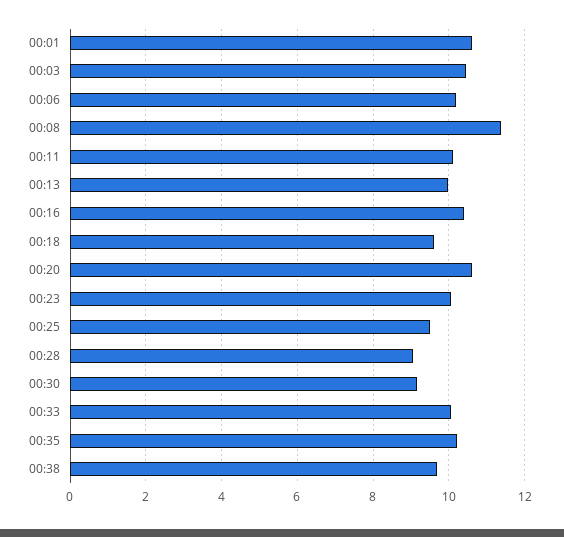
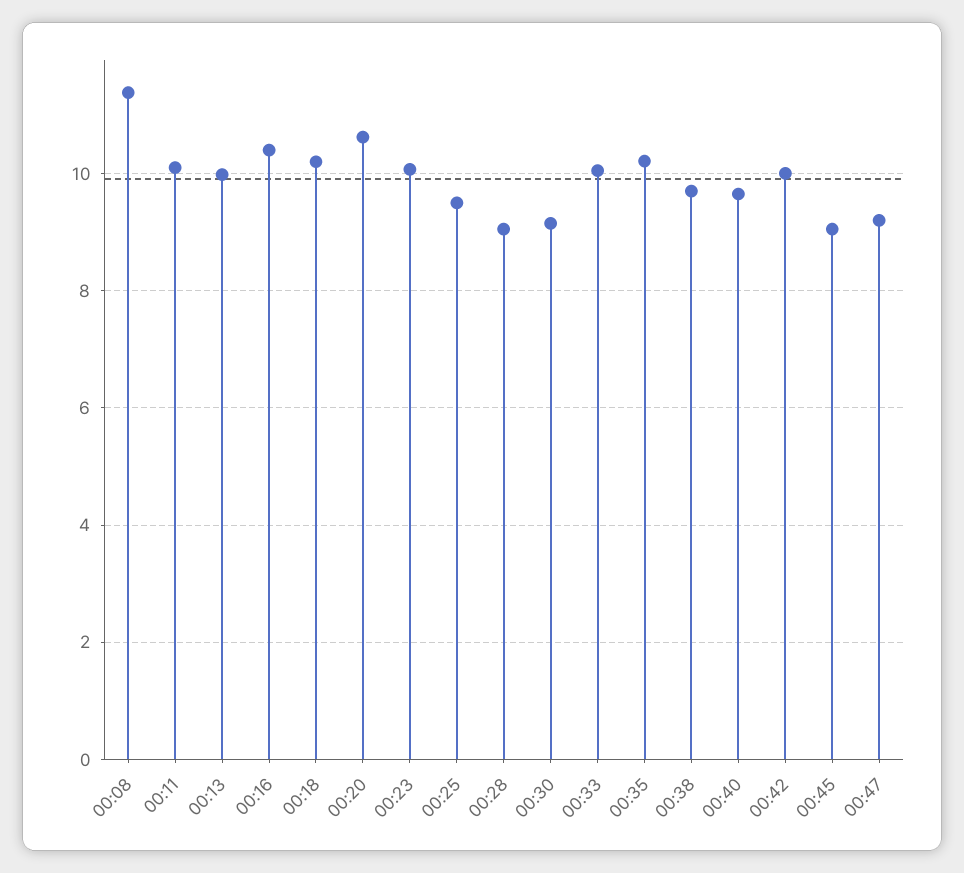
00:01: 10.6 -> none
00:03: 10.4 -> none
00:06: 10.2 -> none
00:18: 9.6 -> 10.2
00:40: none -> 9.6
00:42: none -> 10
00:45: none -> 9
00:47: none -> 9.2

